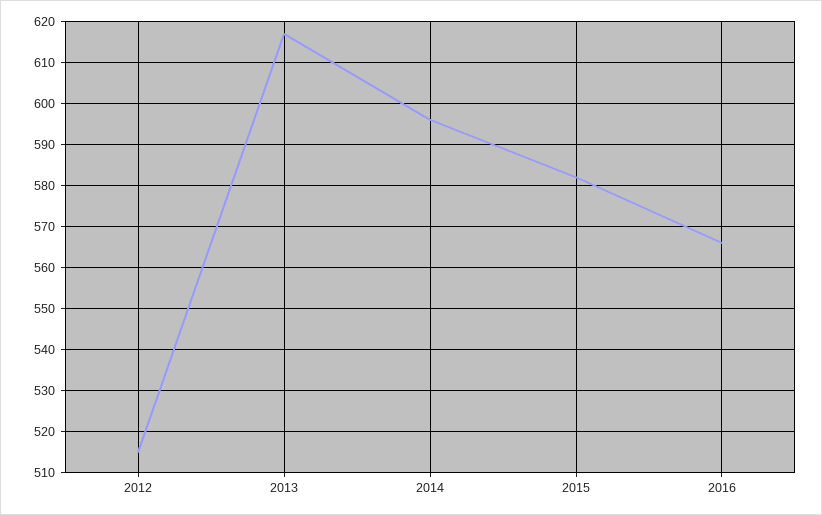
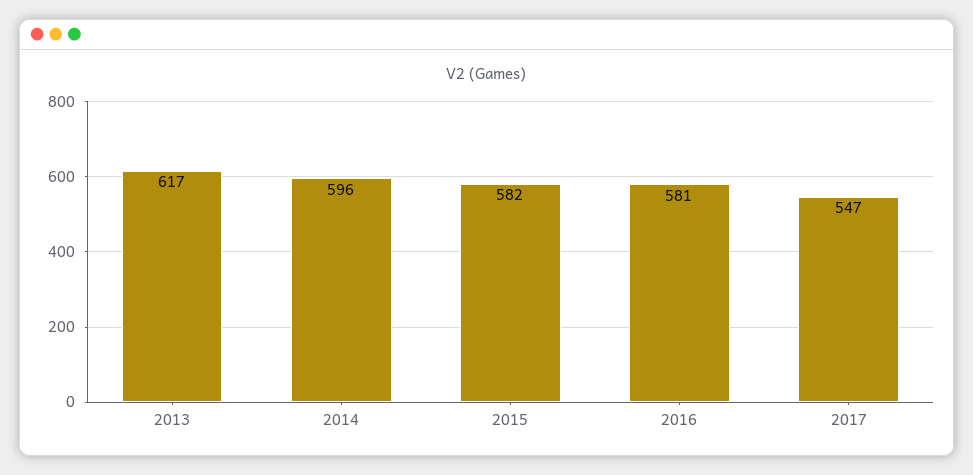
2012: 515 -> none
2016: 565 -> 581
2017: none -> 547

